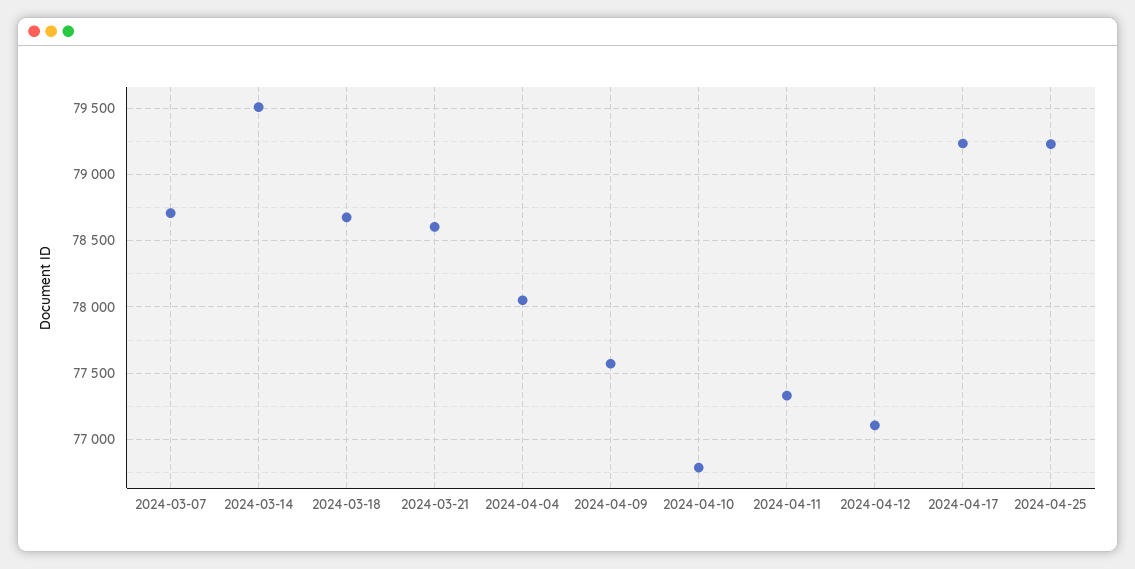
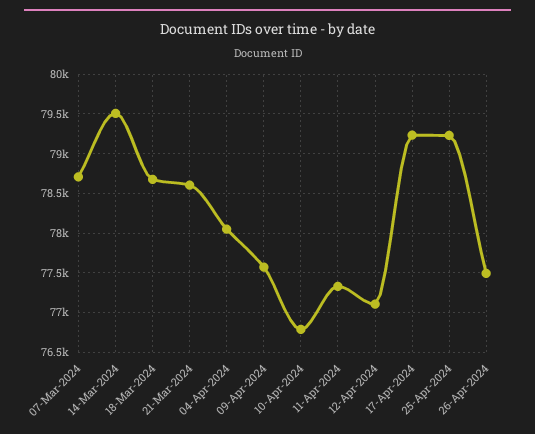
26-Apr-2024: none -> 77500

